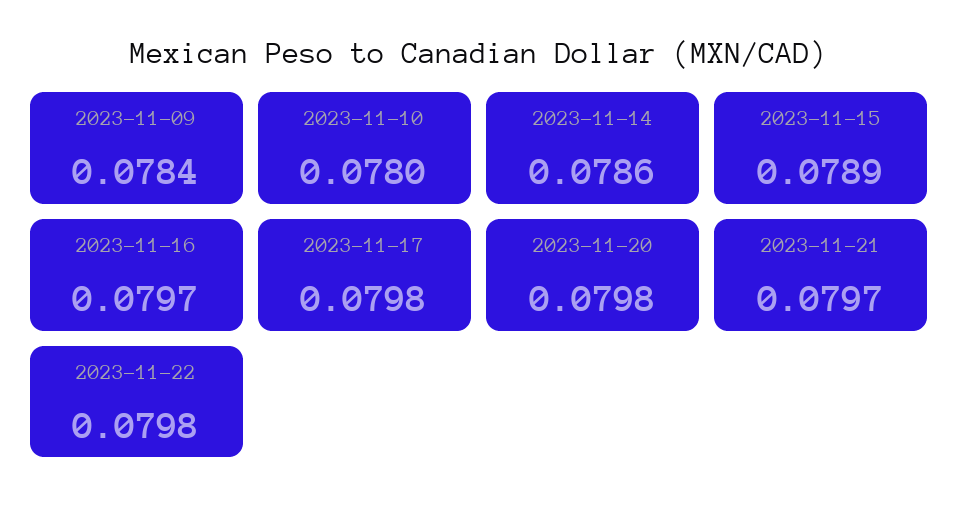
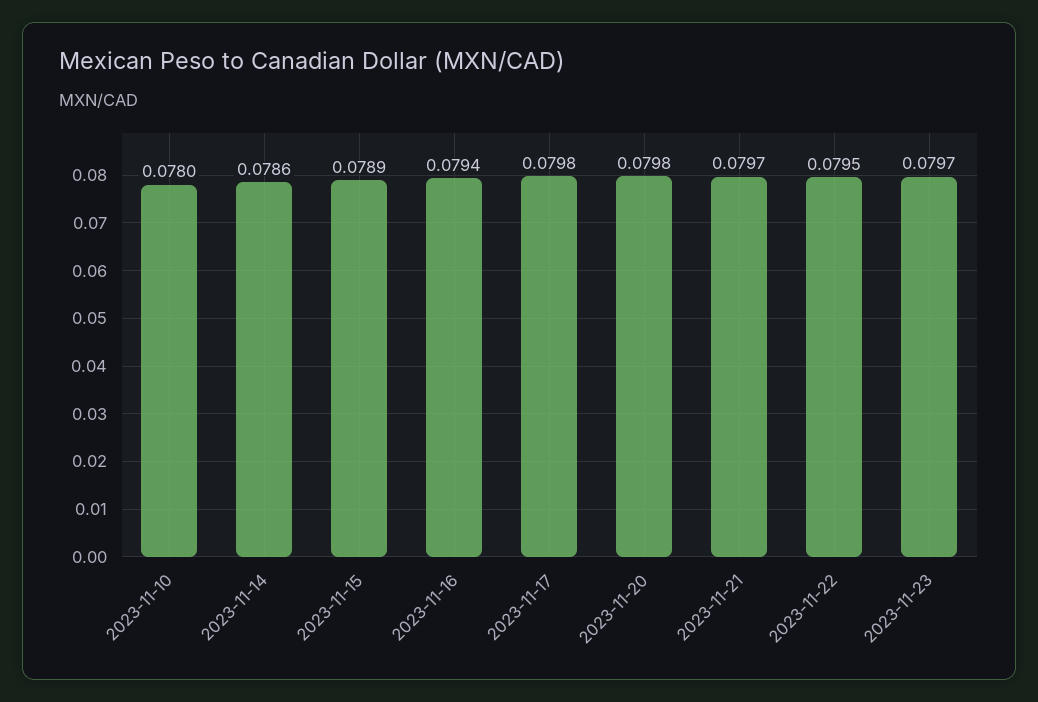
2023-11-09: 0.0784 -> none
2023-11-16: 0.0797 -> 0.0794
2023-11-22: 0.0798 -> 0.0795
2023-11-23: none -> 0.0797

